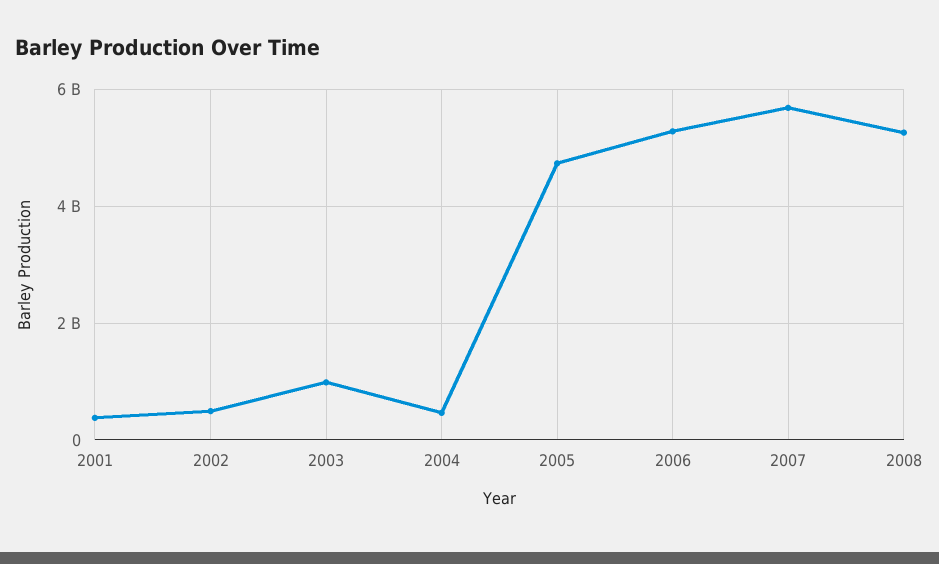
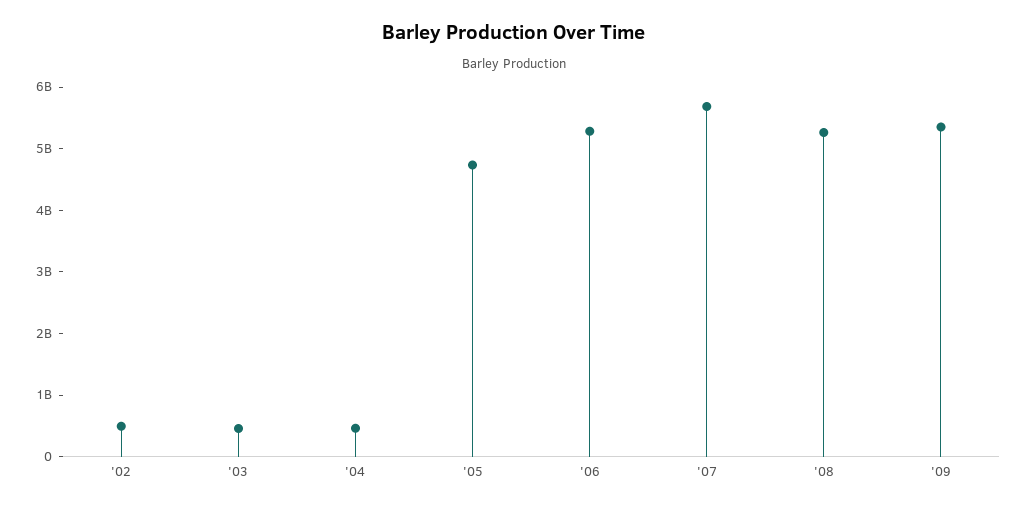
2001: 400000000 -> none
2003: 1000000000 -> 400000000
'09: none -> 5400000000

